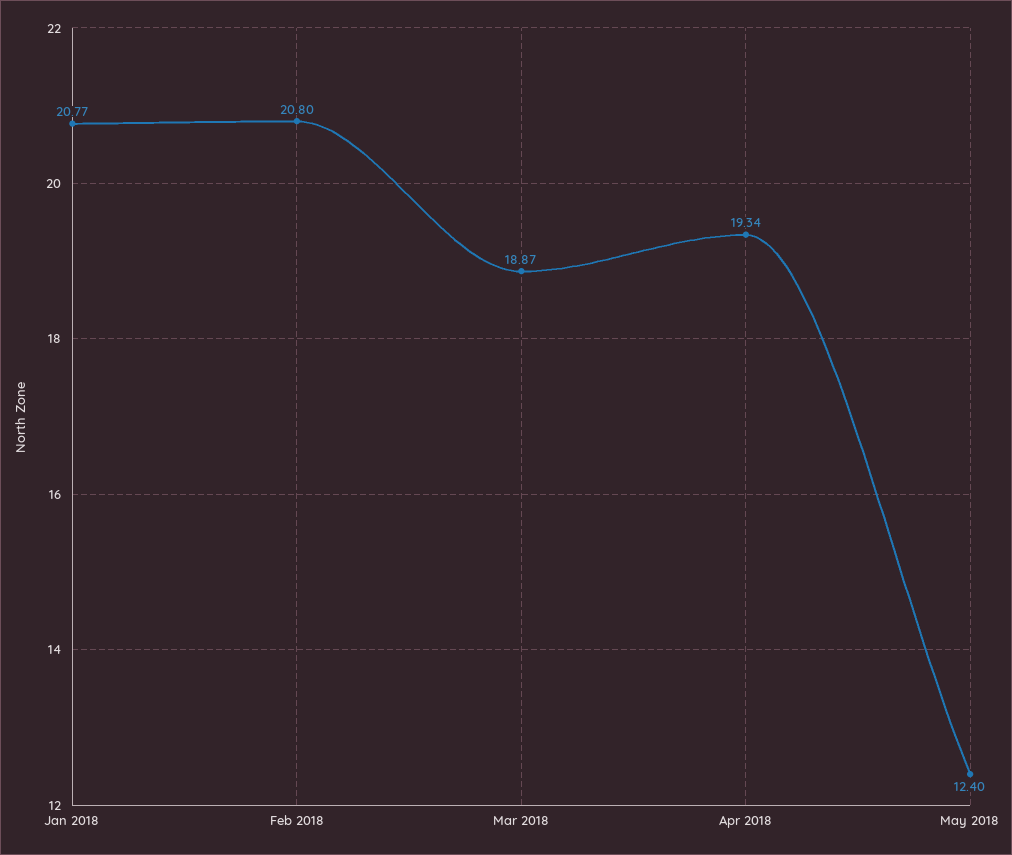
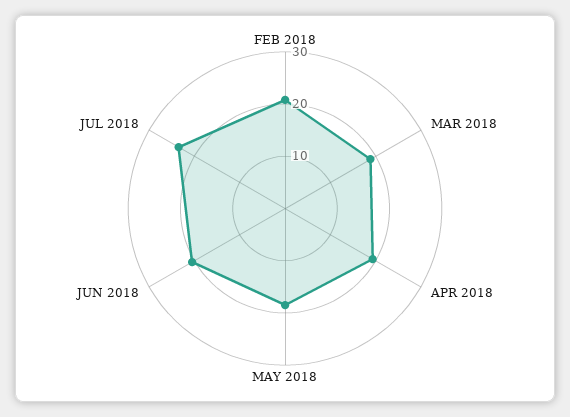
Jan 2018: 20.77 -> none
May 2018: 12.4 -> 18
JUN 2018: none -> 20
JUL 2018: none -> 24

